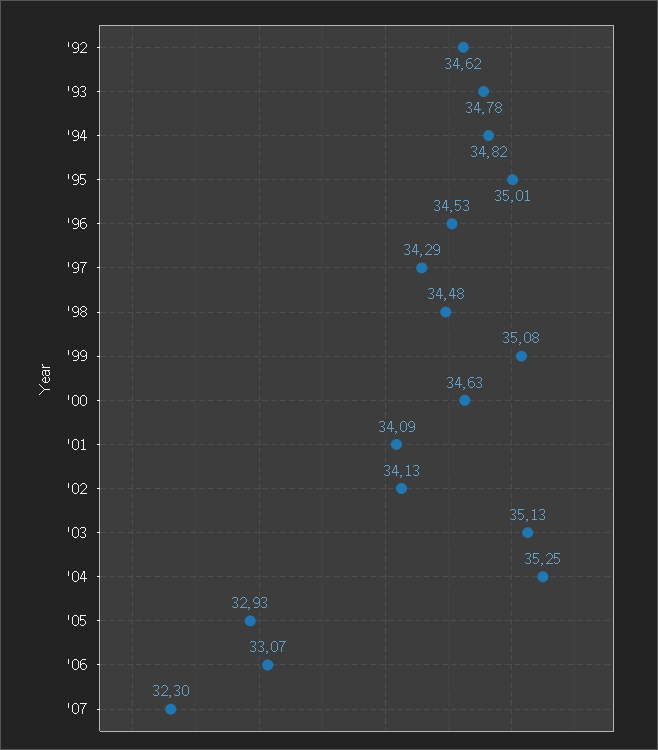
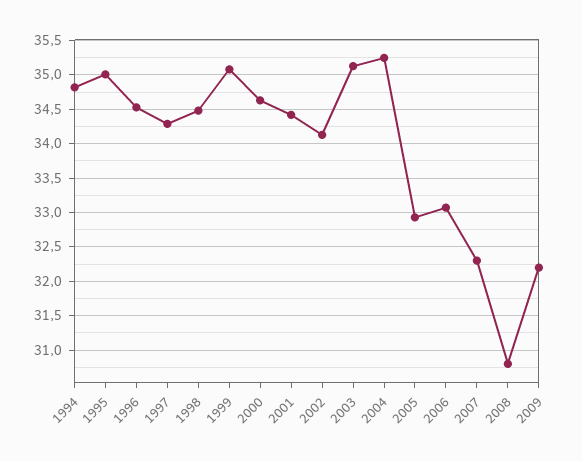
'92: 34.62 -> none
'93: 34.78 -> none
'01: 34.09 -> 34.4
2008: none -> 30.8
2009: none -> 32.2

